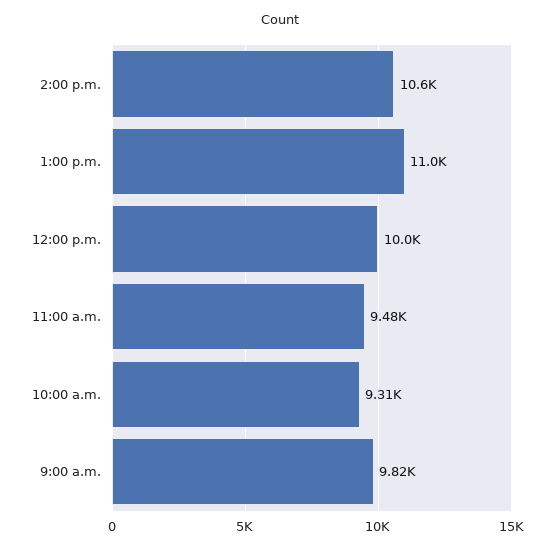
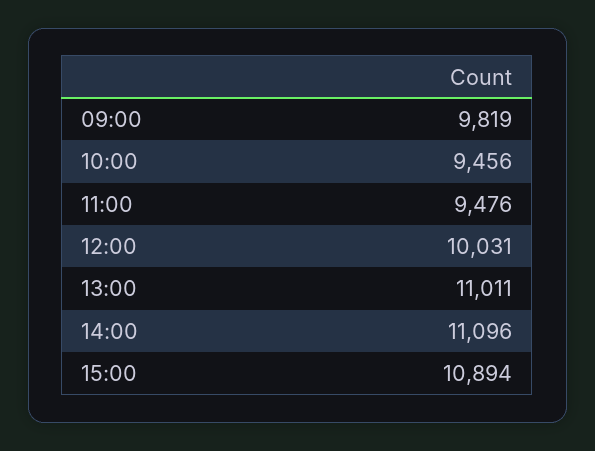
2:00 p.m.: 10600 -> 11096
10:00 a.m.: 9310 -> 9456
15:00: none -> 10894

